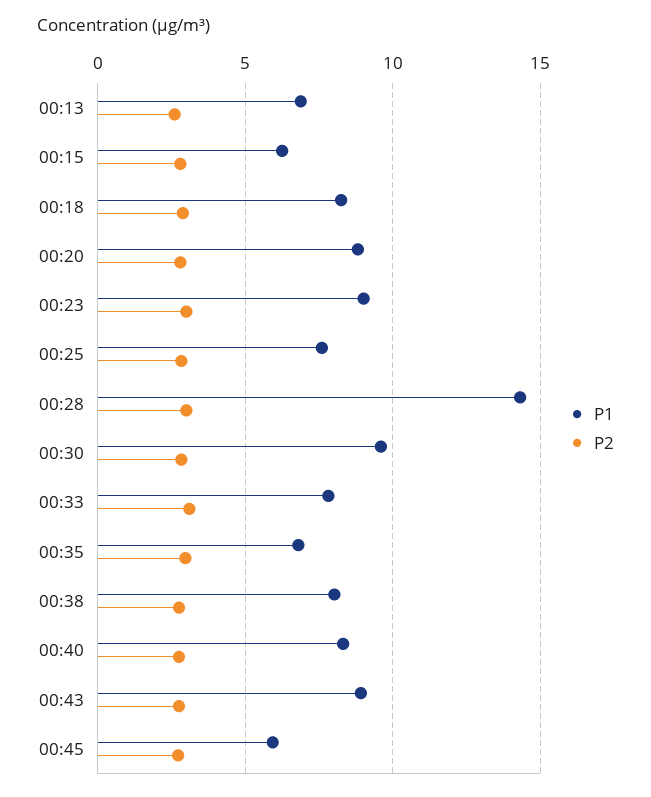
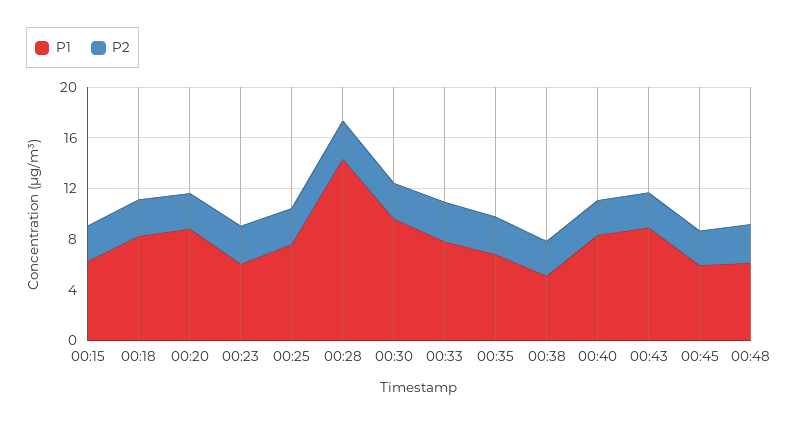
P1, 00:13: 7 -> none
P2, 00:13: 2.5 -> none
P1, 00:23: 9 -> 6
P1, 00:38: 8 -> 5
P1, 00:48: none -> 6
P2, 00:48: none -> 3

